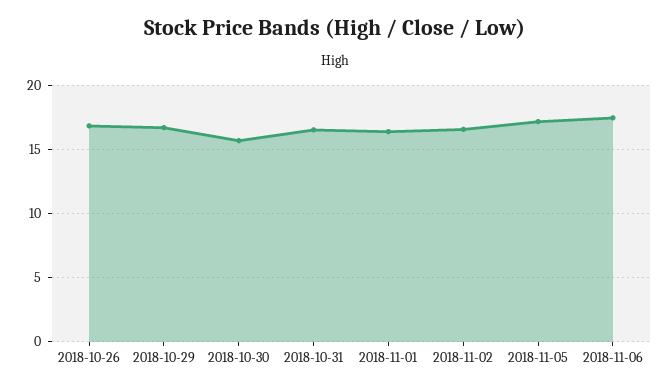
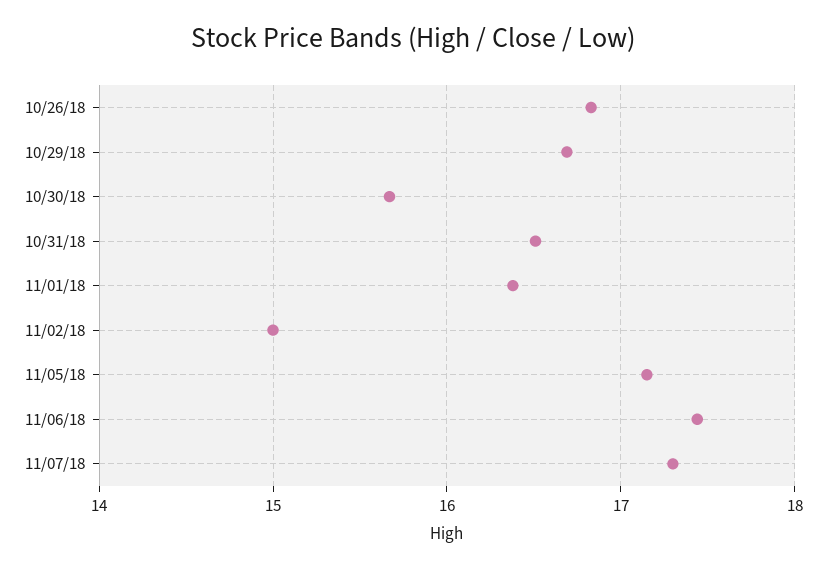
2018-11-02: 16.5 -> 15
11/07/18: none -> 17.3

